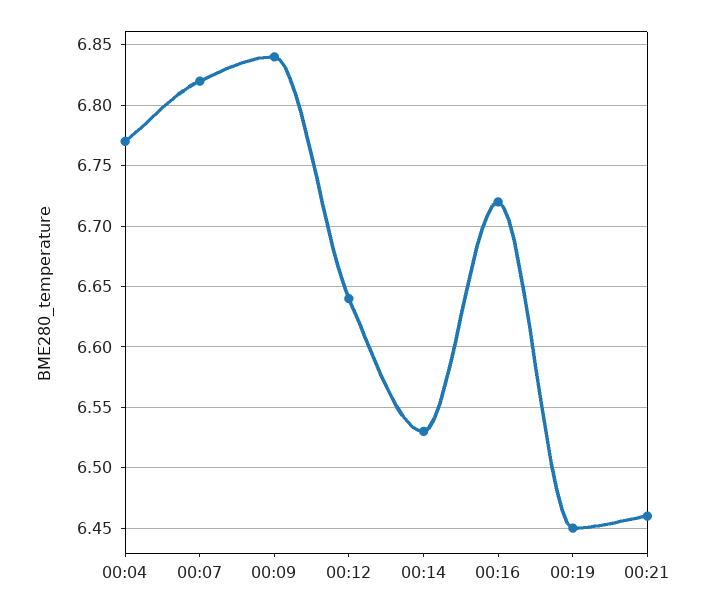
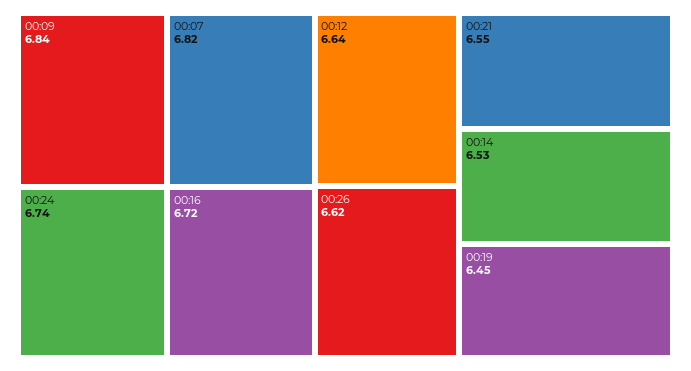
00:04: 6.77 -> none
00:21: 6.46 -> 6.55
00:24: none -> 6.74
00:26: none -> 6.62

